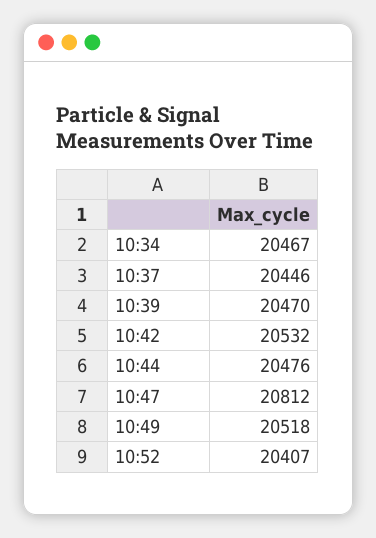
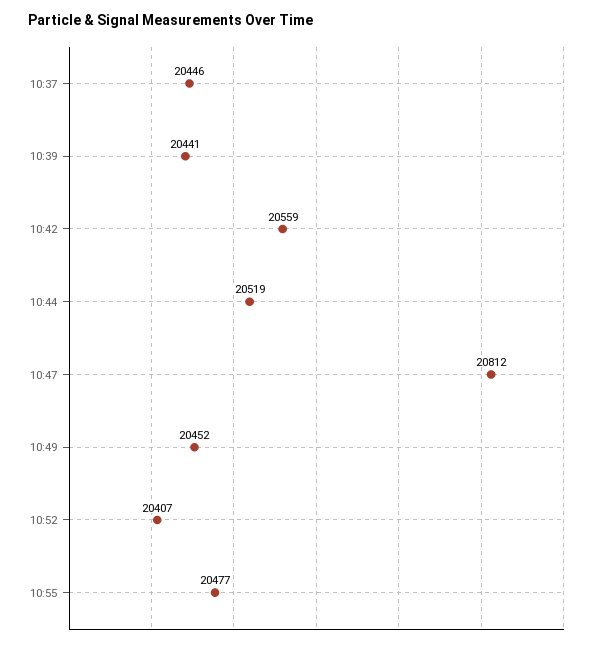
10:34: 20467 -> none
10:39: 20470 -> 20441
10:42: 20532 -> 20559
10:44: 20476 -> 20519
10:49: 20518 -> 20452
10:55: none -> 20477

